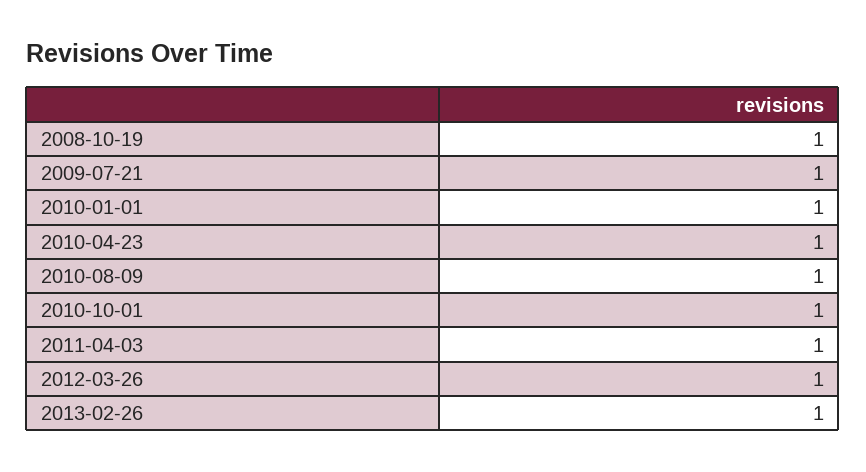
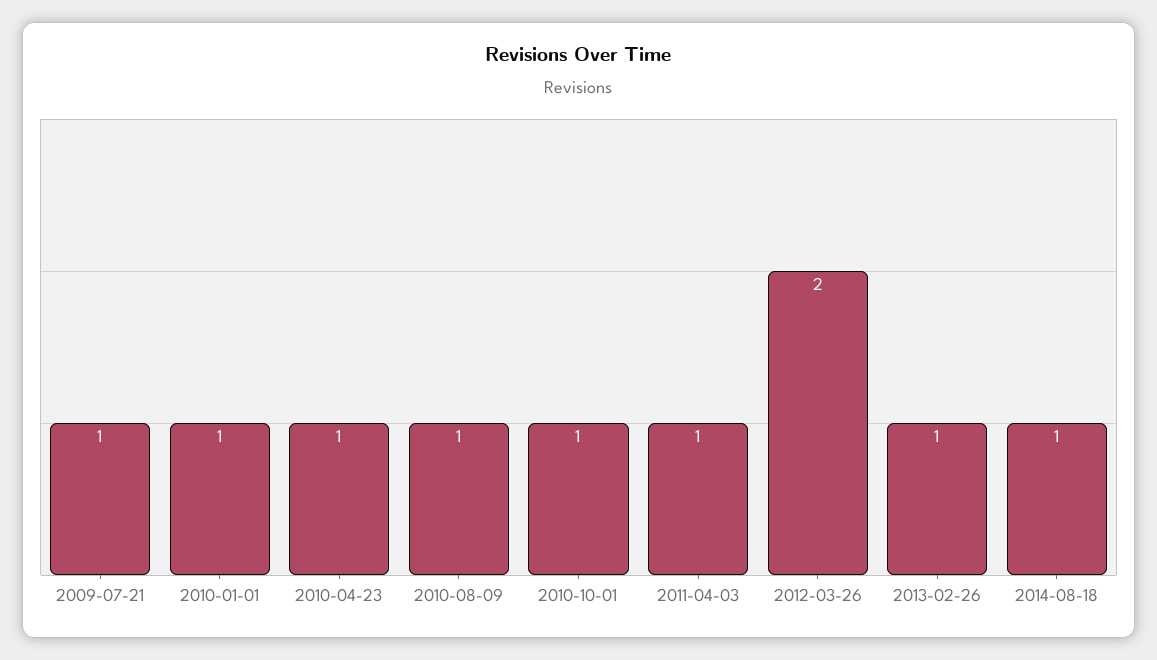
2008-10-19: 1 -> none
2012-03-26: 1 -> 2
2014-08-18: none -> 1

